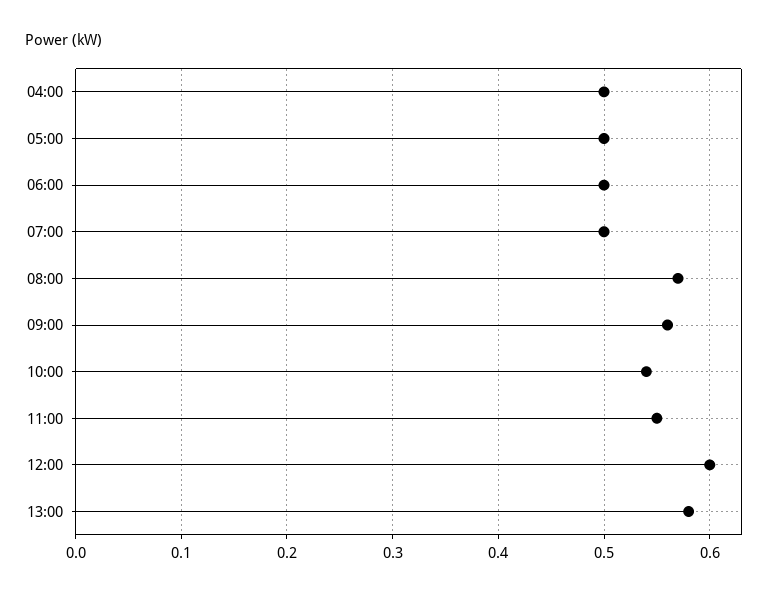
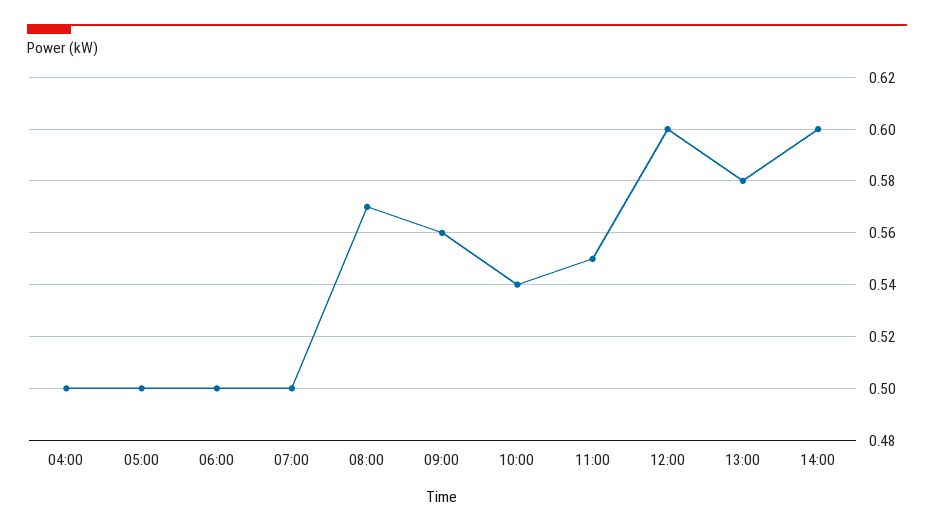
14:00: none -> 0.6

